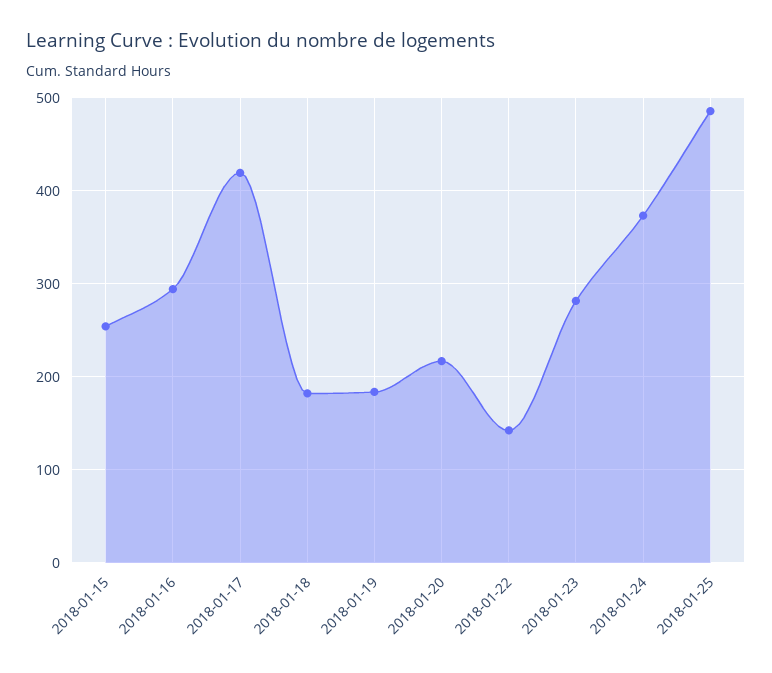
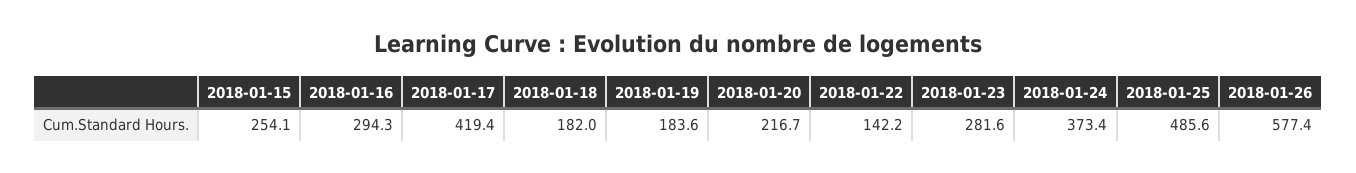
2018-01-26: none -> 577.4

